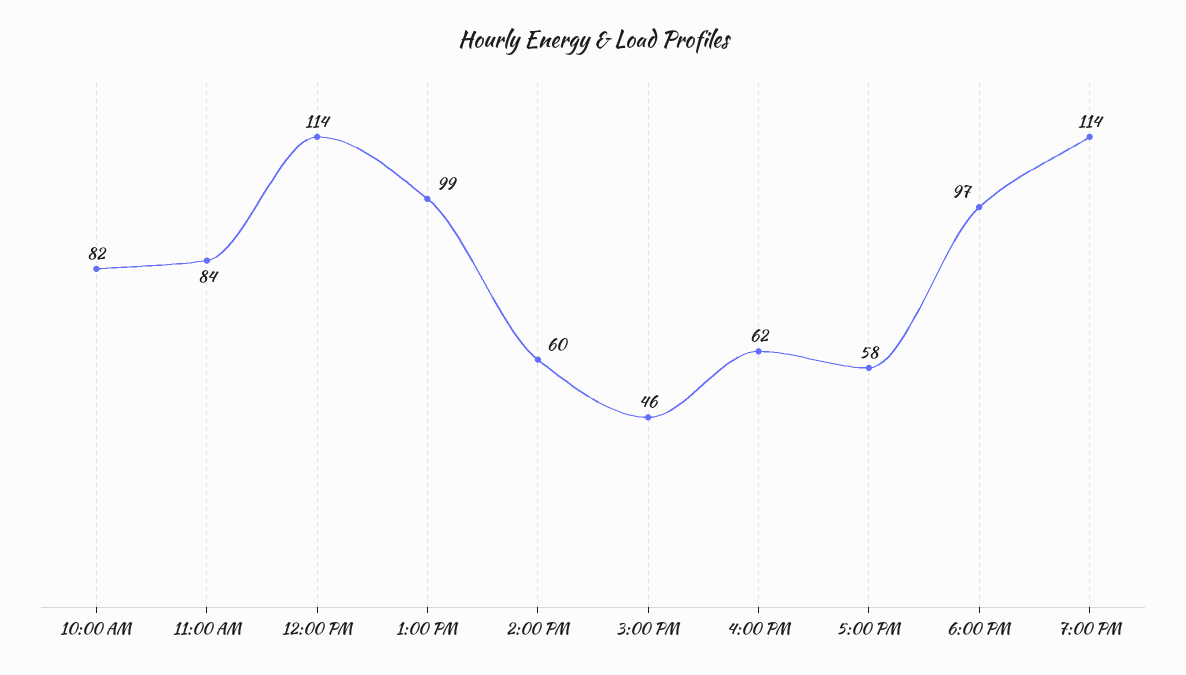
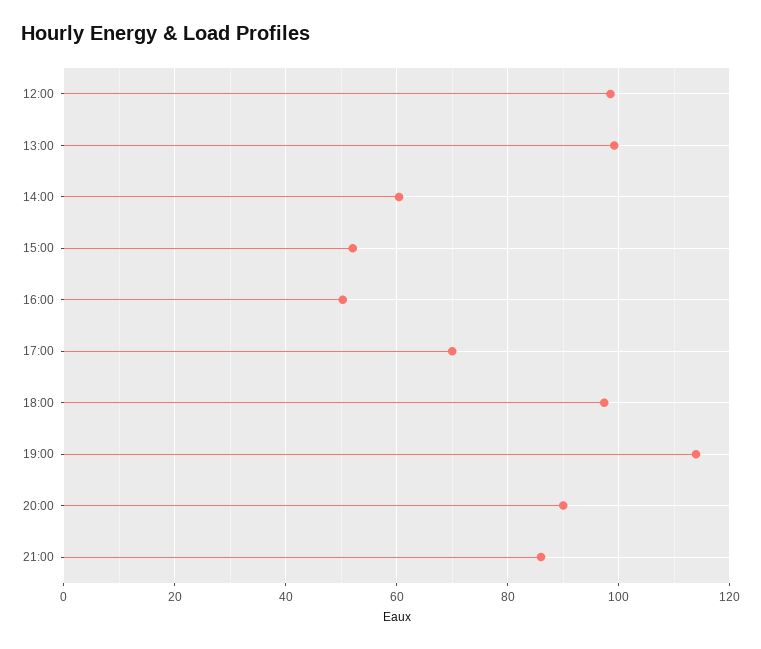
10:00 AM: 82 -> none
11:00 AM: 84 -> none
12:00 PM: 114 -> 98
3:00 PM: 46 -> 52
4:00 PM: 62 -> 50
5:00 PM: 58 -> 70
20:00: none -> 90
21:00: none -> 86

